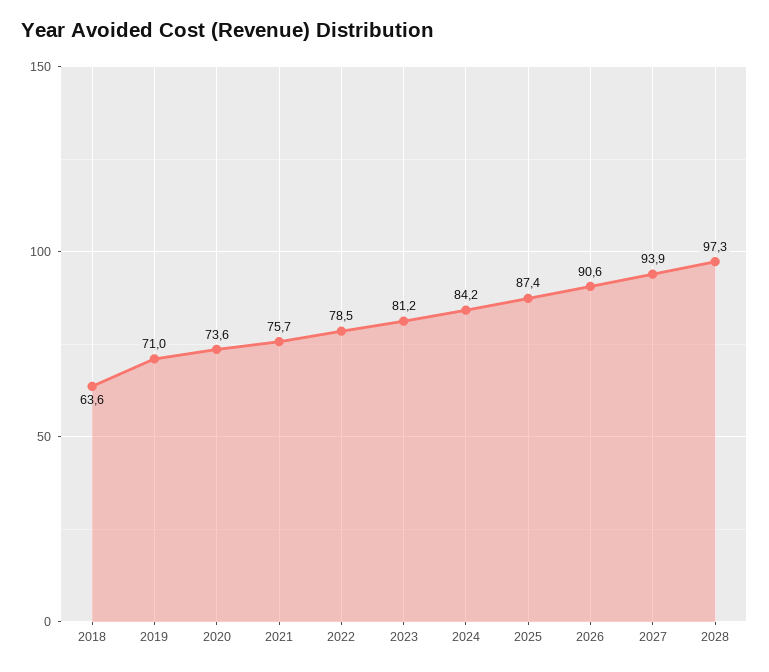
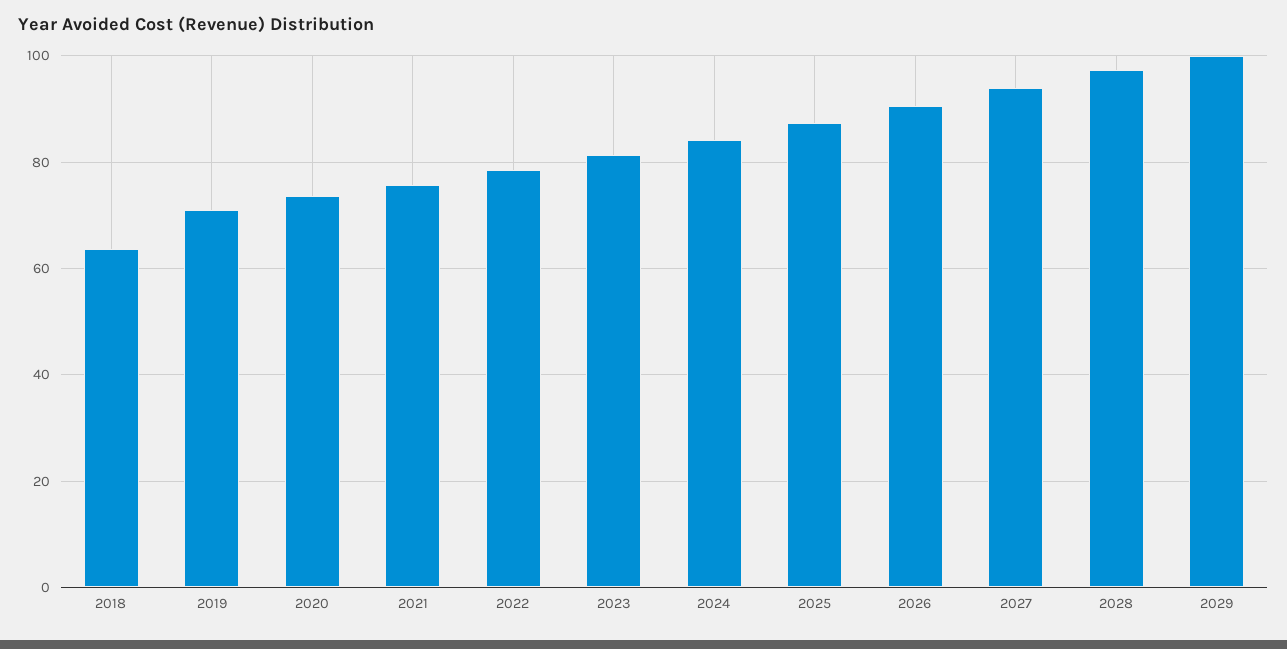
2029: none -> 100

